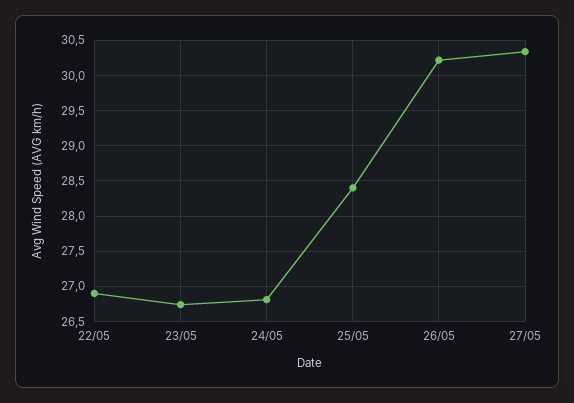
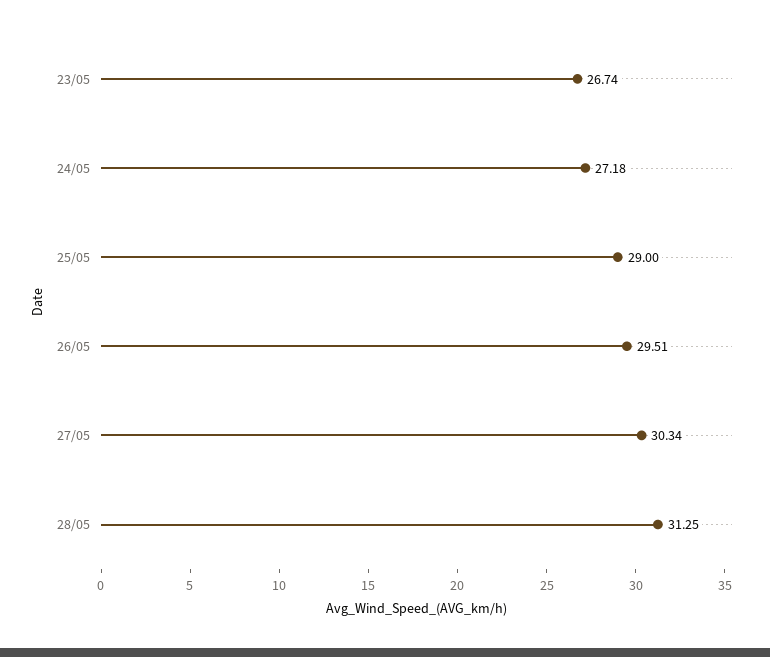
22/05: 26.9 -> none
24/05: 26.8 -> 27.18
25/05: 28.4 -> 29
26/05: 30.2 -> 29.51
28/05: none -> 31.25

